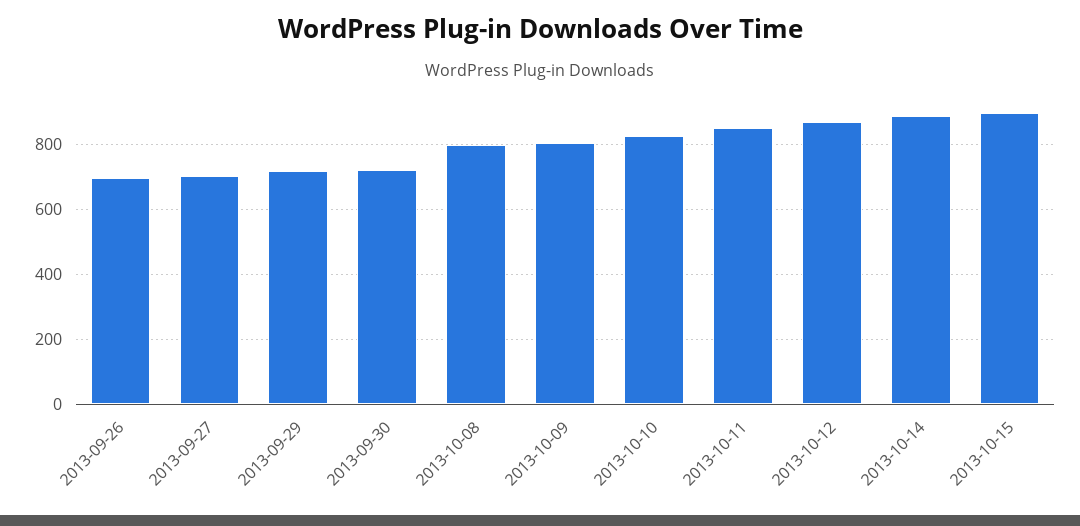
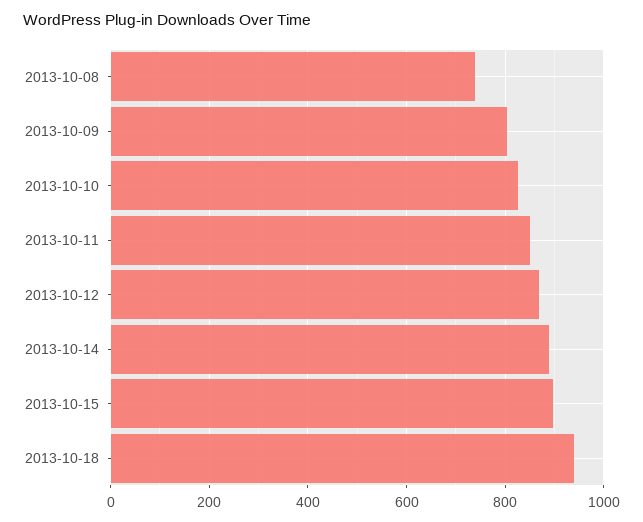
2013-09-26: 700 -> none
2013-09-27: 700 -> none
2013-09-29: 720 -> none
2013-09-30: 720 -> none
2013-10-08: 800 -> 740
2013-10-18: none -> 940

